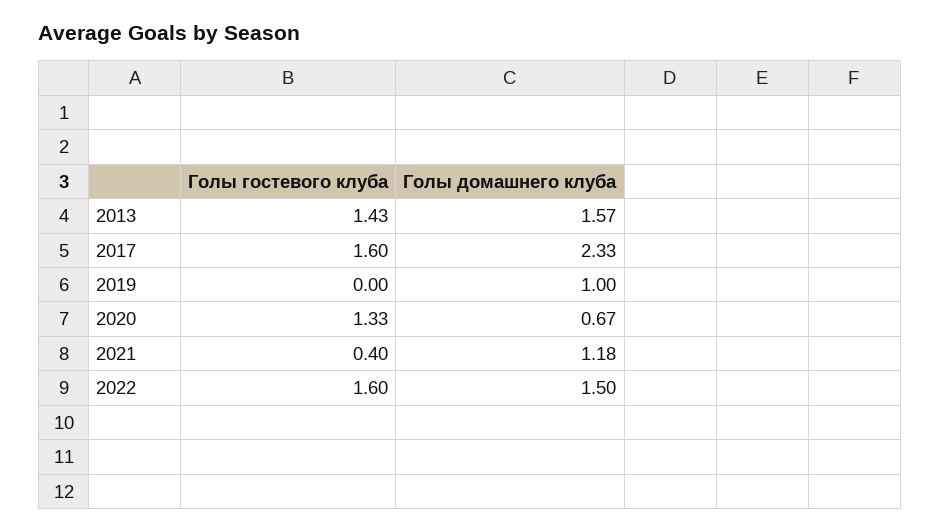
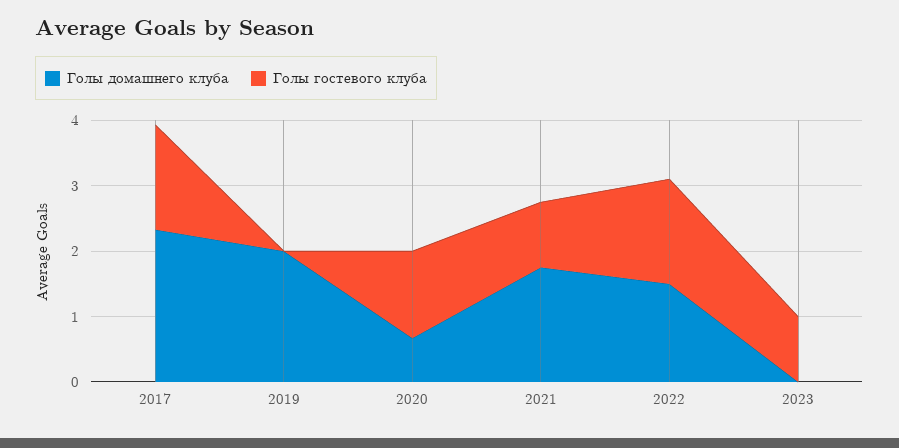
Голы гостевого клуба, 2013: 1.43 -> none
Голы домашнего клуба, 2013: 1.57 -> none
Голы домашнего клуба, 2019: 1 -> 2
Голы гостевого клуба, 2021: 0.4 -> 1
Голы домашнего клуба, 2021: 1.18 -> 1.8
Голы домашнего клуба, 2023: none -> 0
Голы гостевого клуба, 2023: none -> 1

